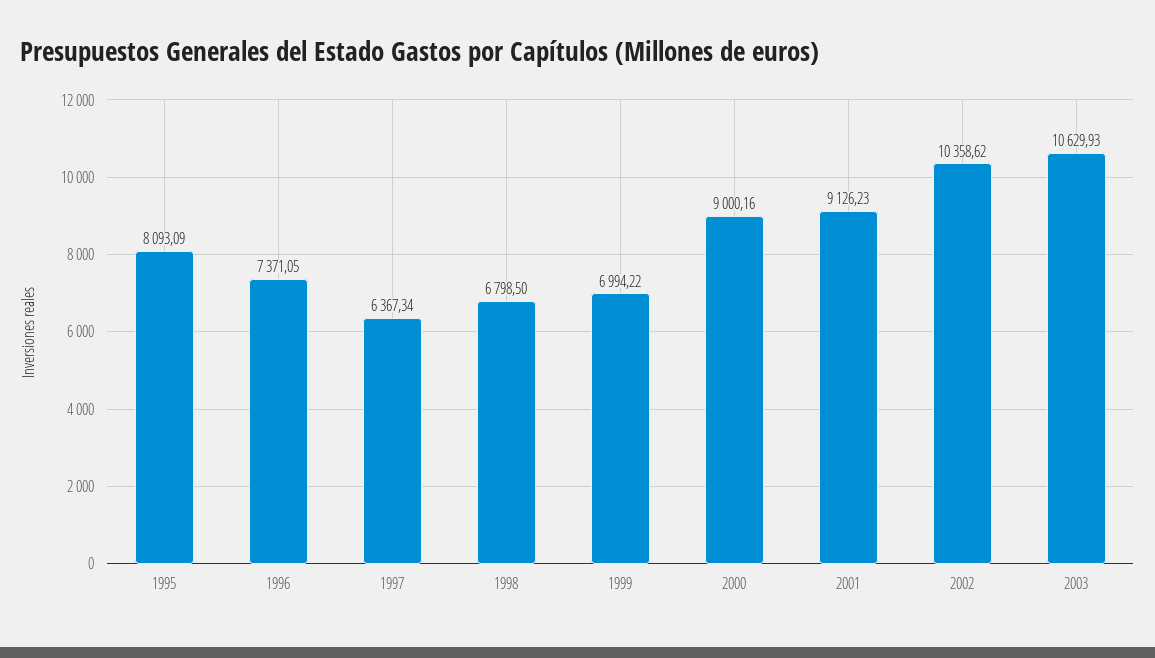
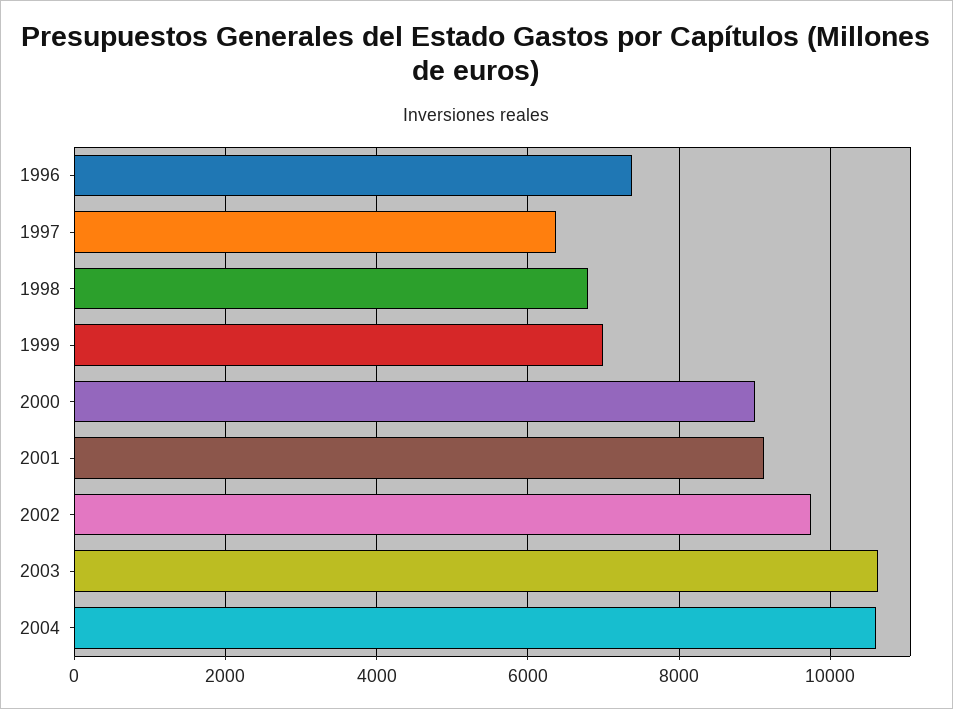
1995: 8093.09 -> none
2002: 10358.62 -> 9800
2004: none -> 10600

